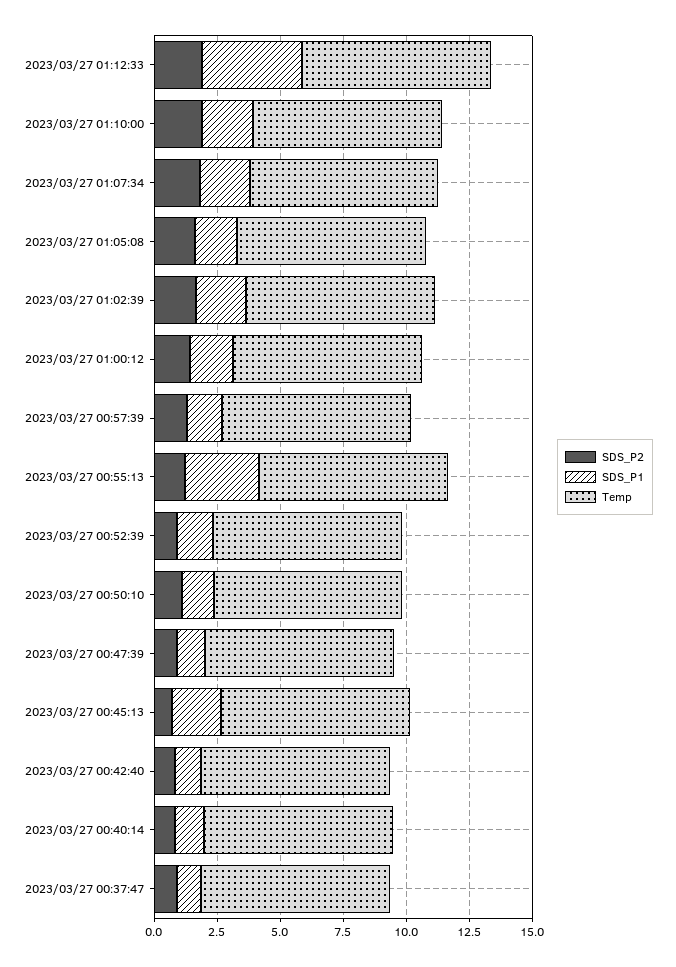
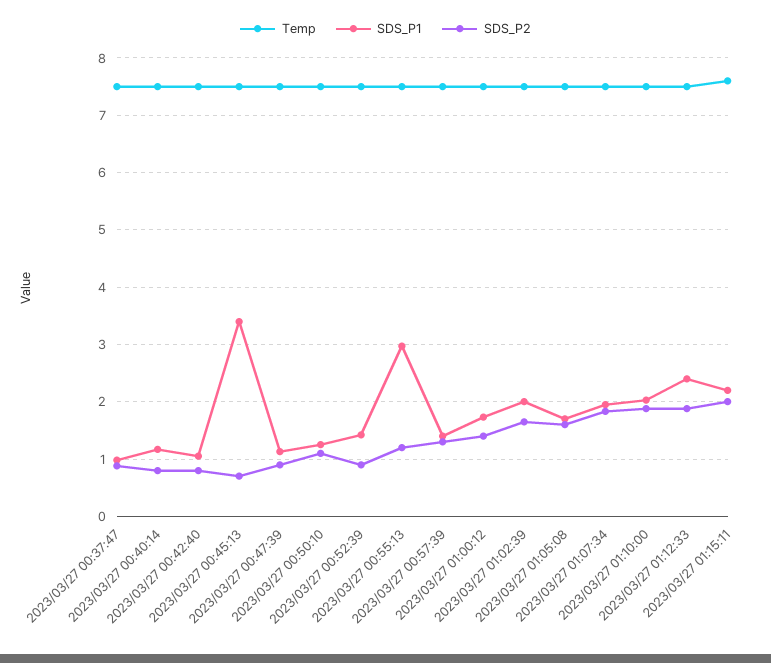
SDS_P1, 2023/03/27 01:12:33: 4 -> 2.4
SDS_P1, 2023/03/27 00:45:13: 2 -> 3.4
Temp, 2023/03/27 01:15:11: none -> 7.6
SDS_P1, 2023/03/27 01:15:11: none -> 2.2
SDS_P2, 2023/03/27 01:15:11: none -> 2

